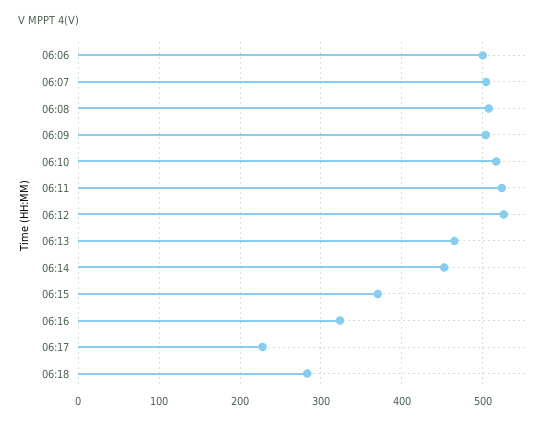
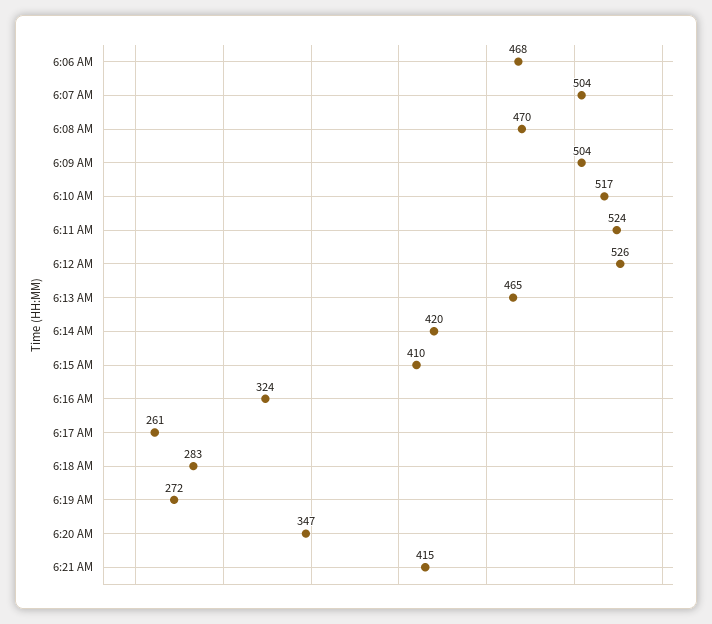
06:06: 500 -> 468
06:08: 510 -> 470
06:14: 450 -> 420
06:15: 370 -> 410
06:17: 230 -> 261
6:19 AM: none -> 272
6:20 AM: none -> 347
6:21 AM: none -> 415

